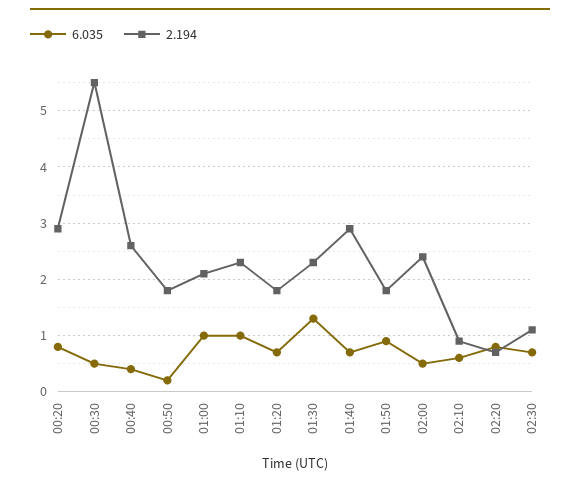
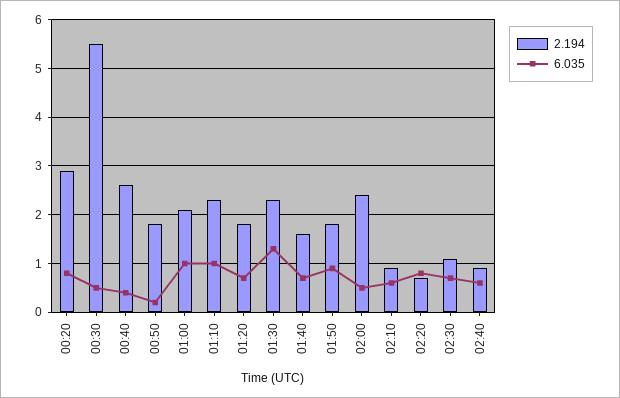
2.194, 01:40: 3 -> 1.5
2.194, 02:40: none -> 1
6.035, 02:40: none -> 0.5

